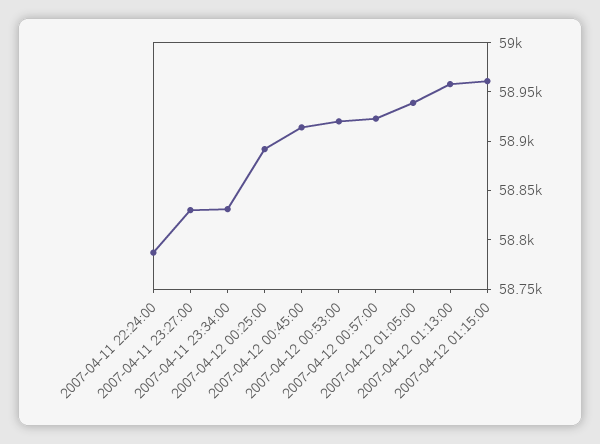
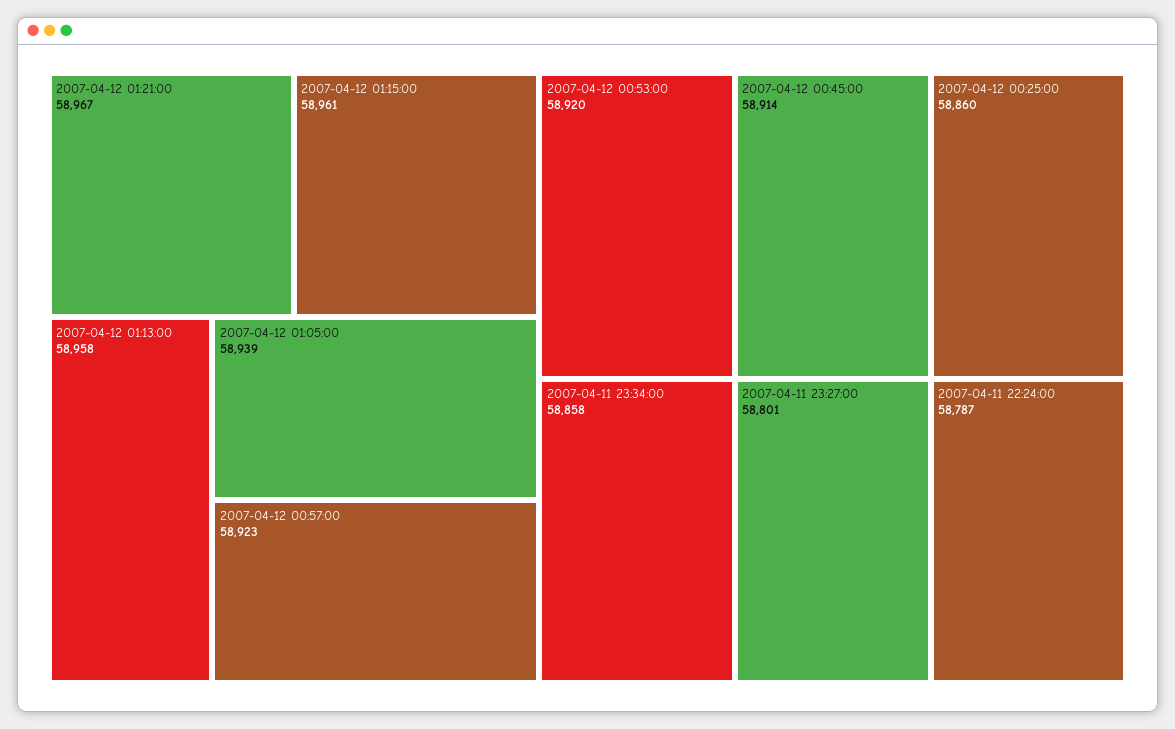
2007-04-11 23:27:00: 58830 -> 58801
2007-04-11 23:34:00: 58830 -> 58858
2007-04-12 00:25:00: 58890 -> 58860
2007-04-12 01:21:00: none -> 58967

